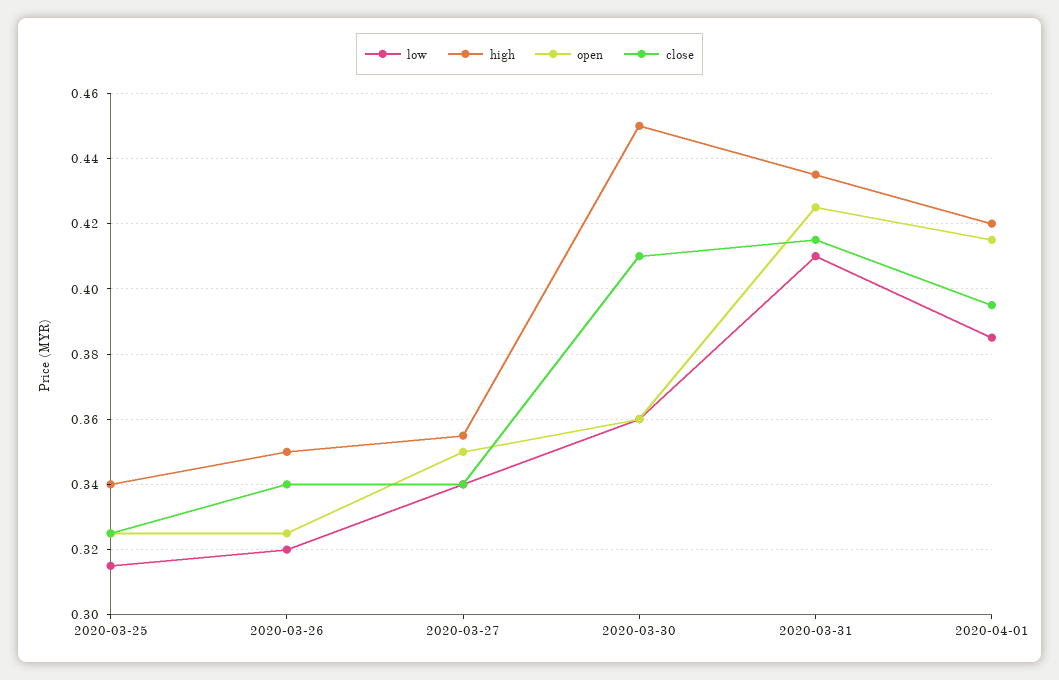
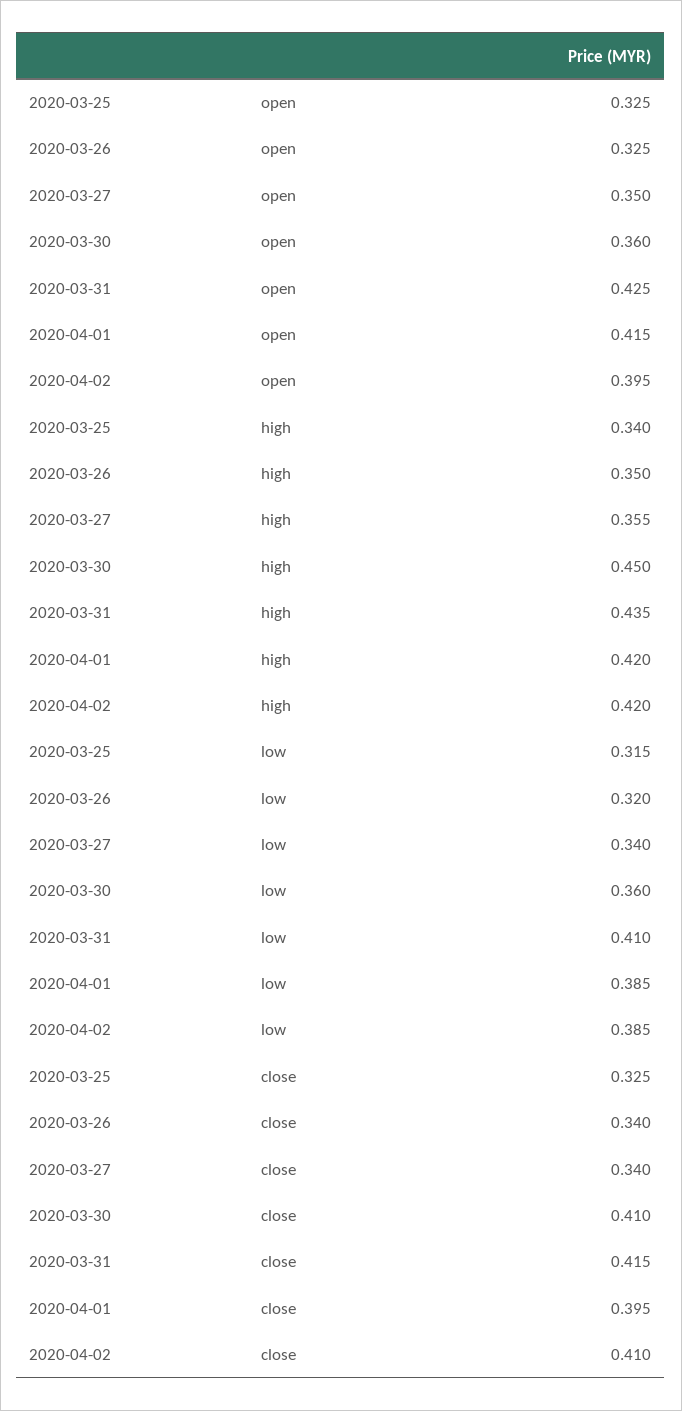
open, 2020-04-02: none -> 0.395
high, 2020-04-02: none -> 0.42
low, 2020-04-02: none -> 0.385
close, 2020-04-02: none -> 0.41

